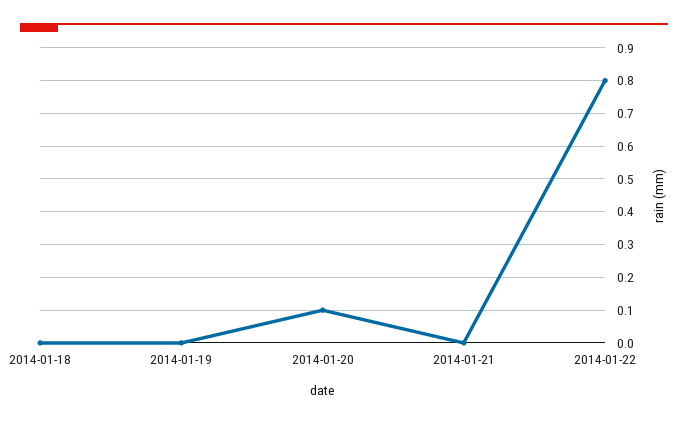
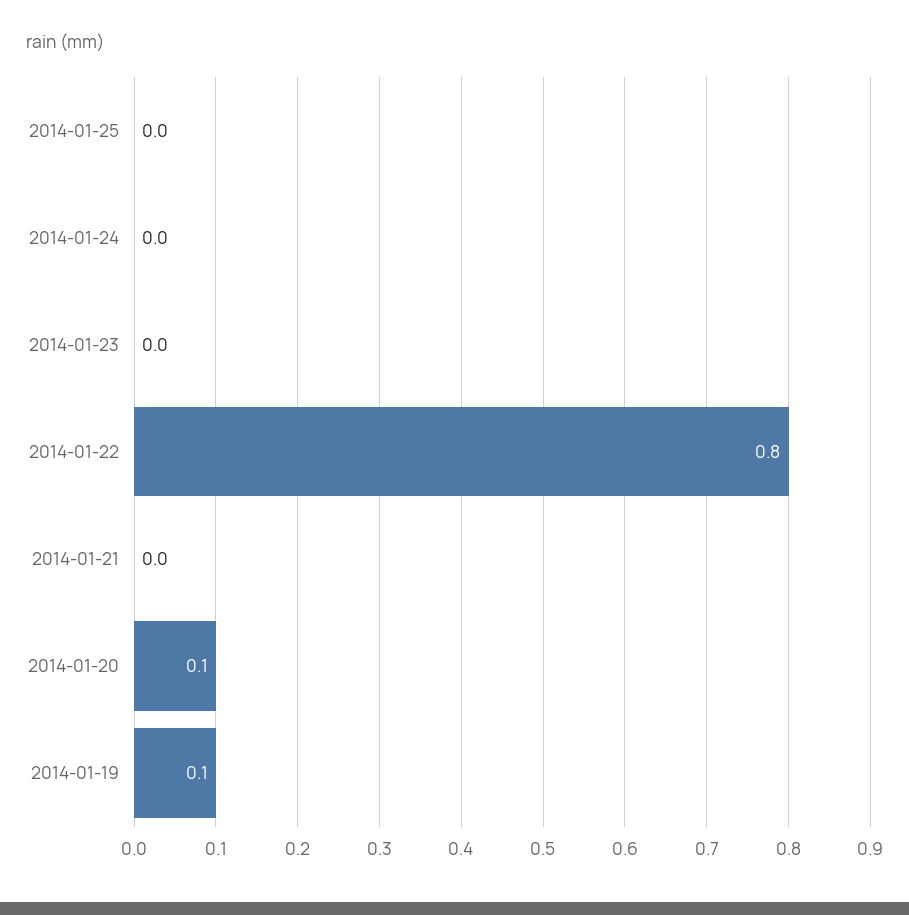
2014-01-18: 0 -> none
2014-01-19: 0 -> 0.1
2014-01-25: none -> 0
2014-01-24: none -> 0
2014-01-23: none -> 0

